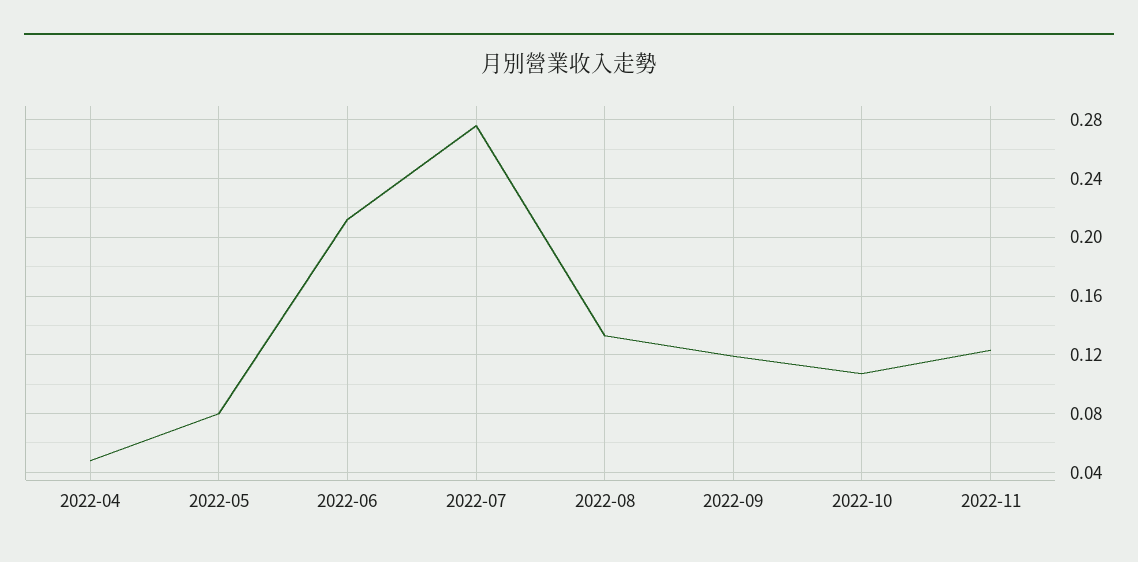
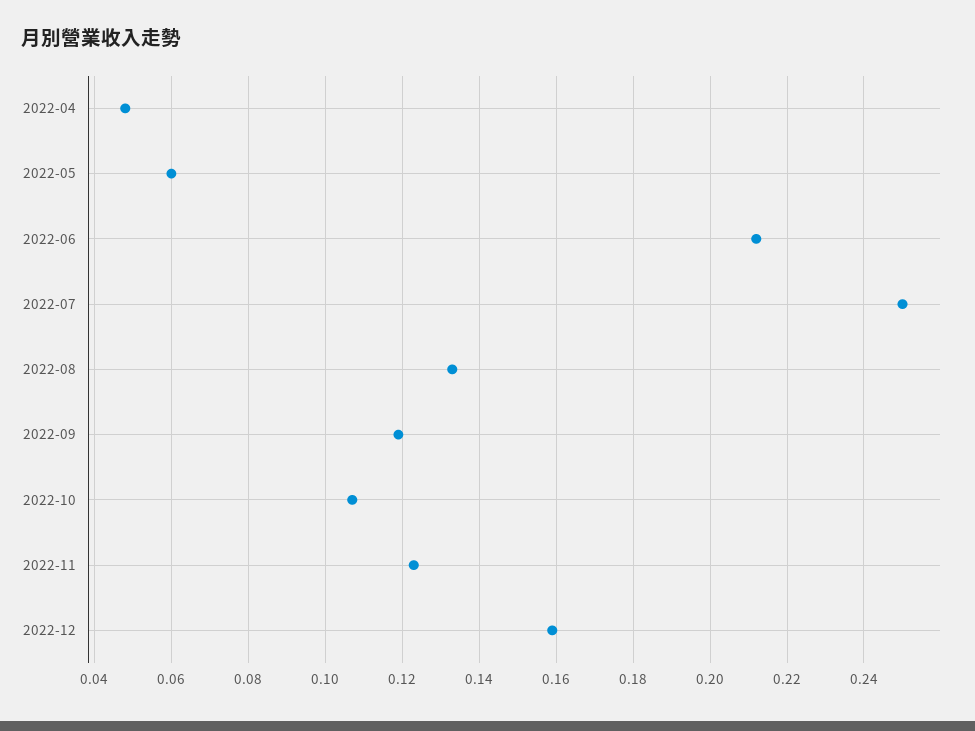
2022-05: 0.08 -> 0.06
2022-07: 0.275 -> 0.25
2022-12: none -> 0.16

